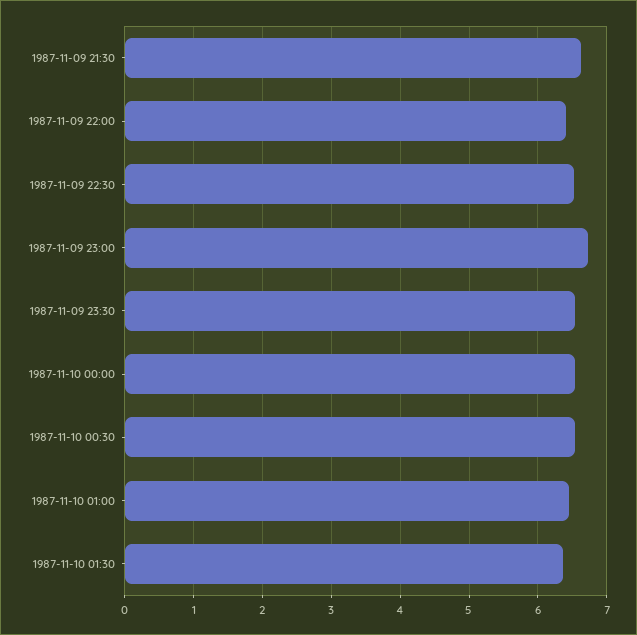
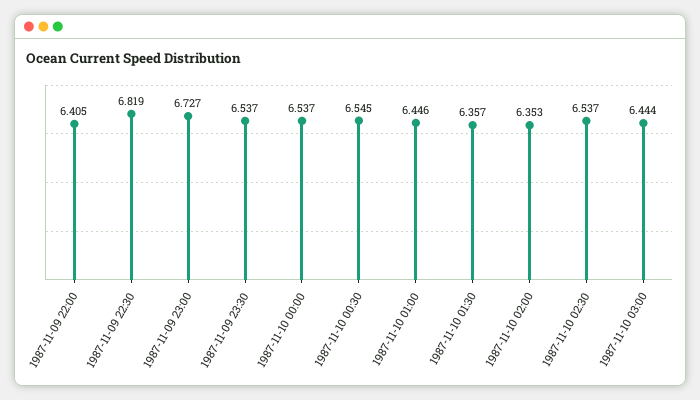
1987-11-09 21:30: 6.6 -> none
1987-11-09 22:30: 6.5 -> 6.819
1987-11-10 02:00: none -> 6.353
1987-11-10 02:30: none -> 6.537
1987-11-10 03:00: none -> 6.444

